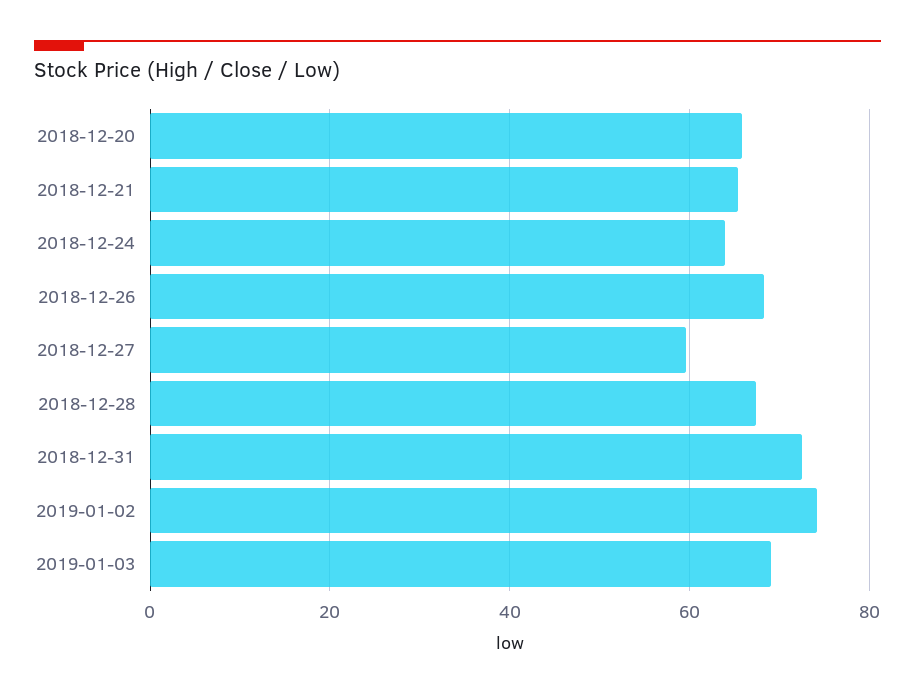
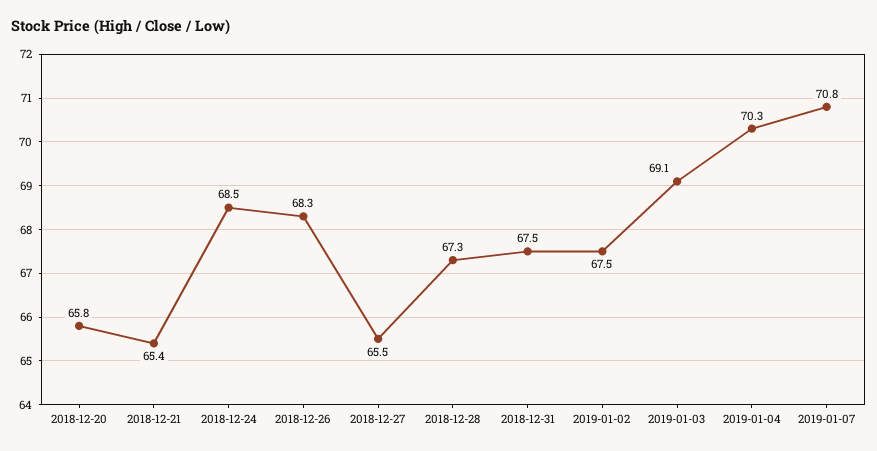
2018-12-24: 64 -> 68.5
2018-12-27: 60 -> 65.5
2018-12-31: 72 -> 67.5
2019-01-02: 74 -> 67.5
2019-01-04: none -> 70.3
2019-01-07: none -> 70.8

